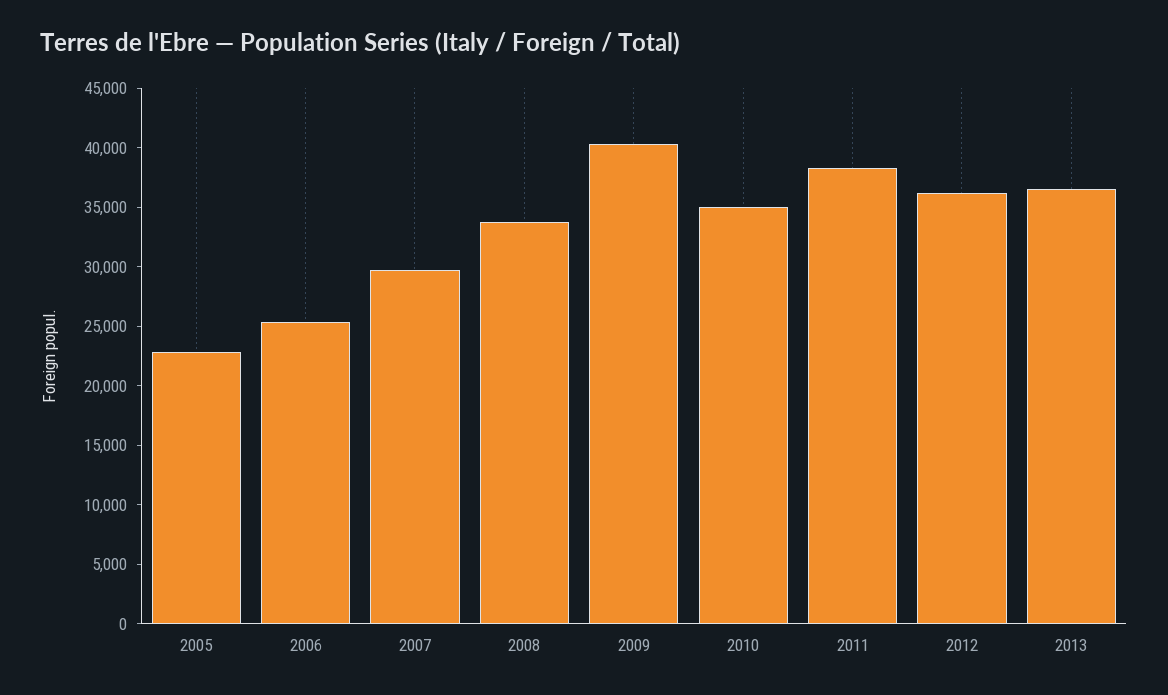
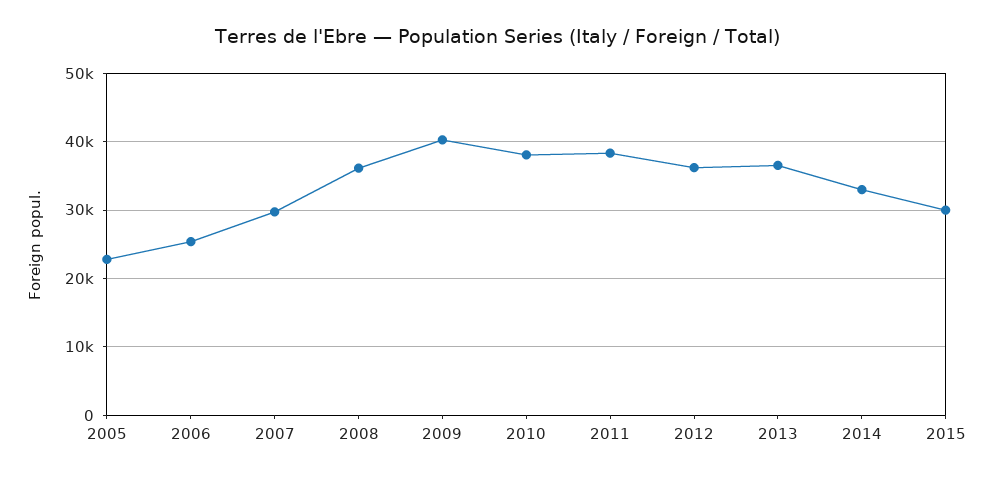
2008: 34000 -> 36000
2010: 35000 -> 38000
2014: none -> 33000
2015: none -> 30000

